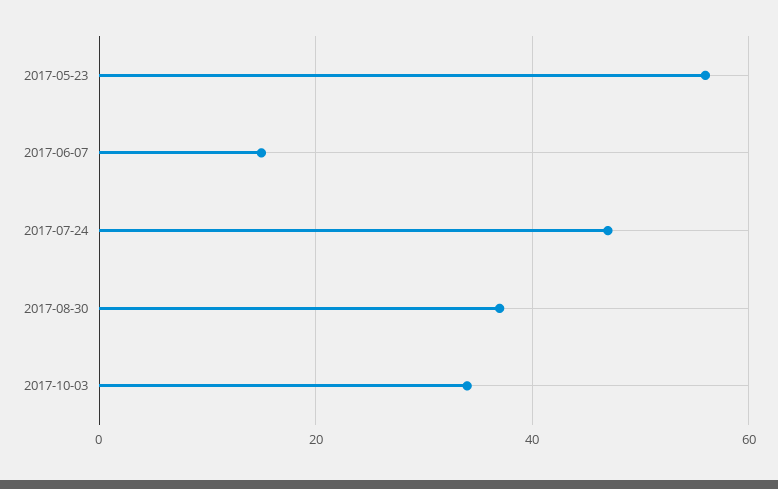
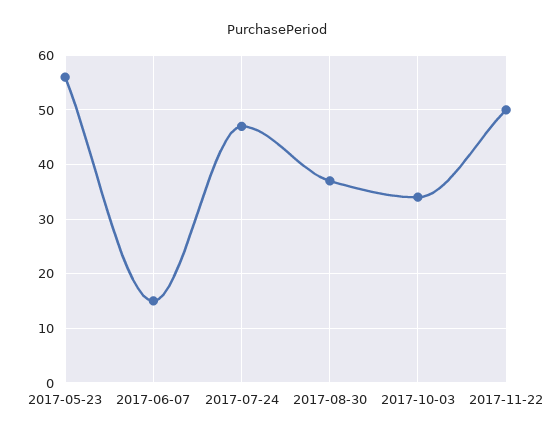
2017-11-22: none -> 50

